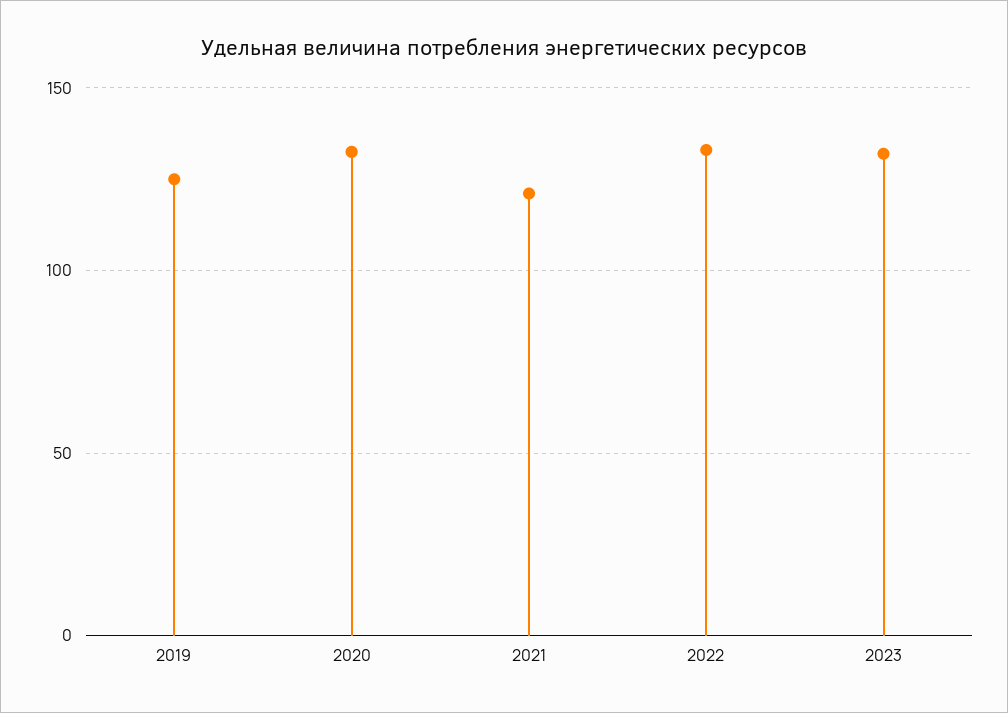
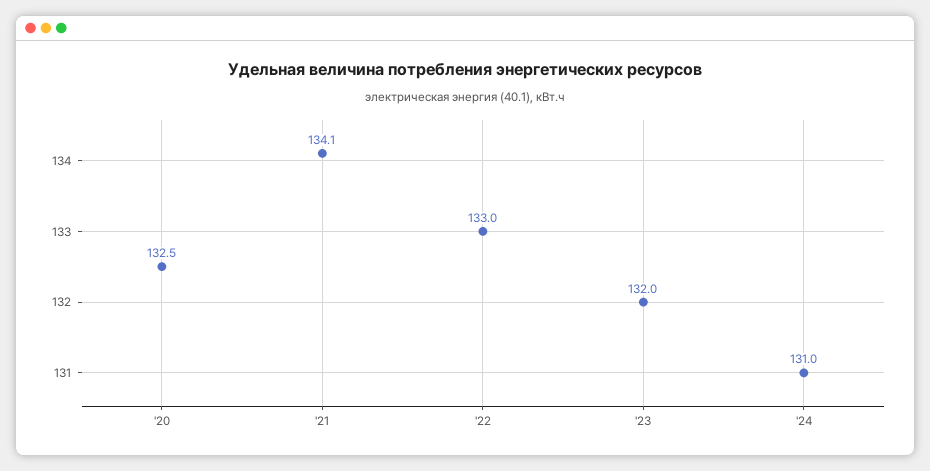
2019: 125 -> none
2021: 120 -> 134.1
'24: none -> 131

